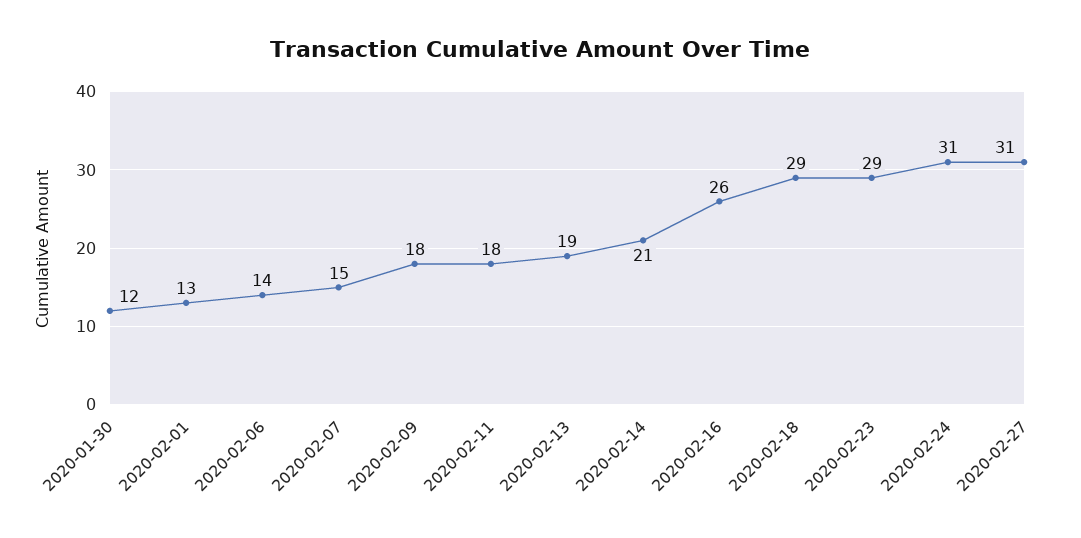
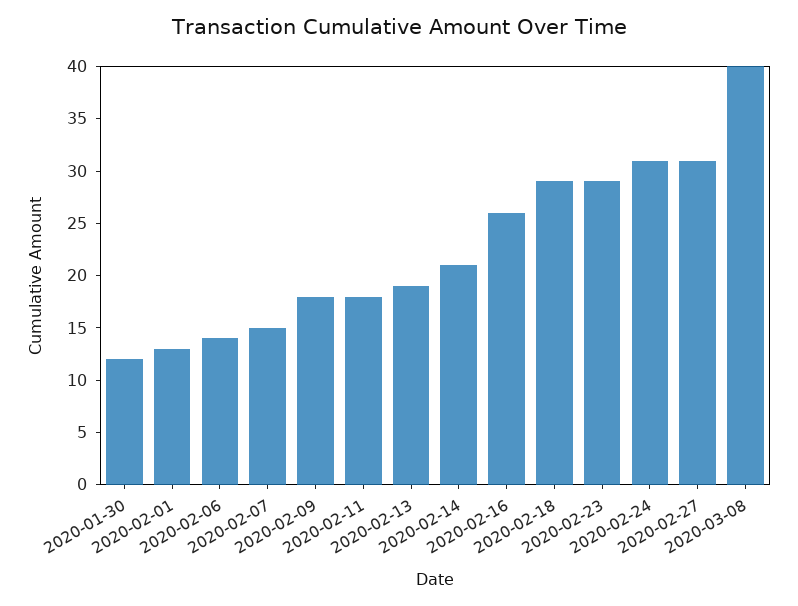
2020-03-08: none -> 40

